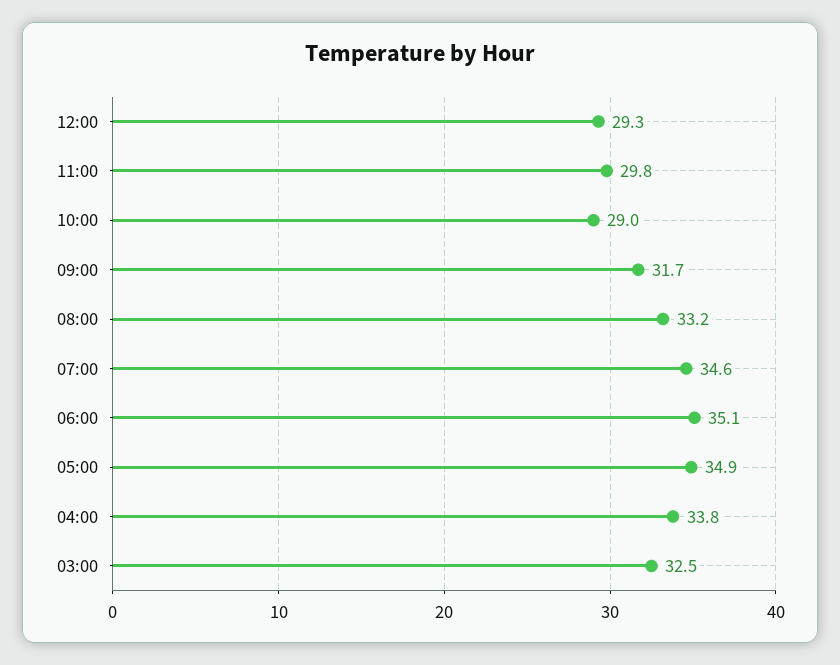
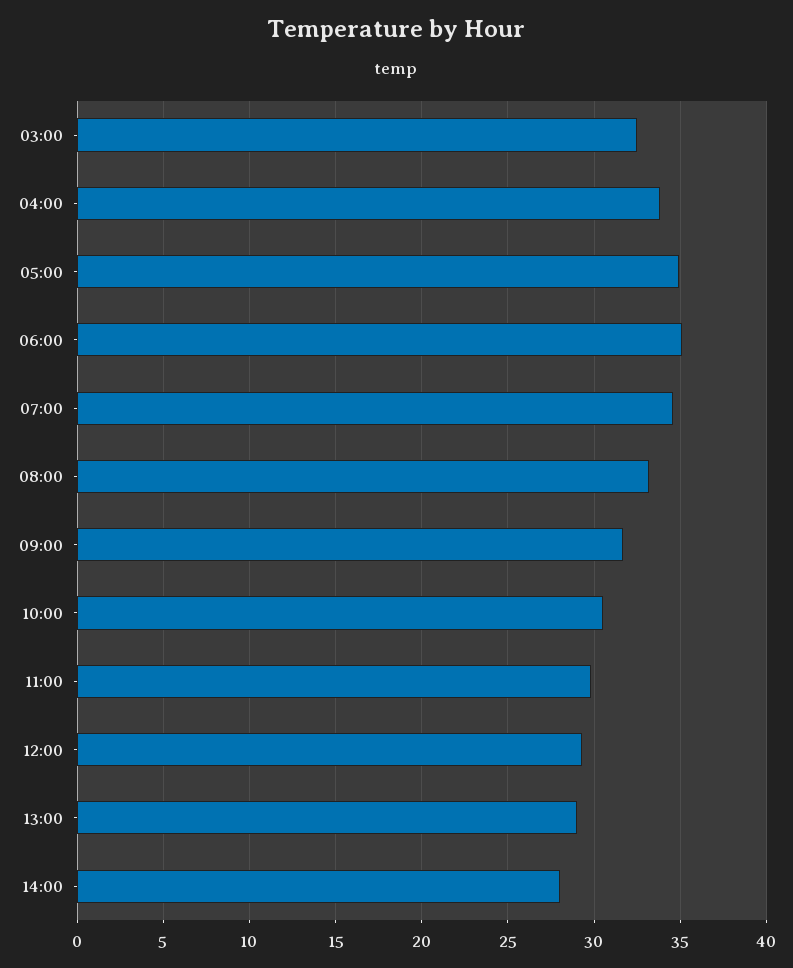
10:00: 29 -> 30.5
13:00: none -> 29
14:00: none -> 28

